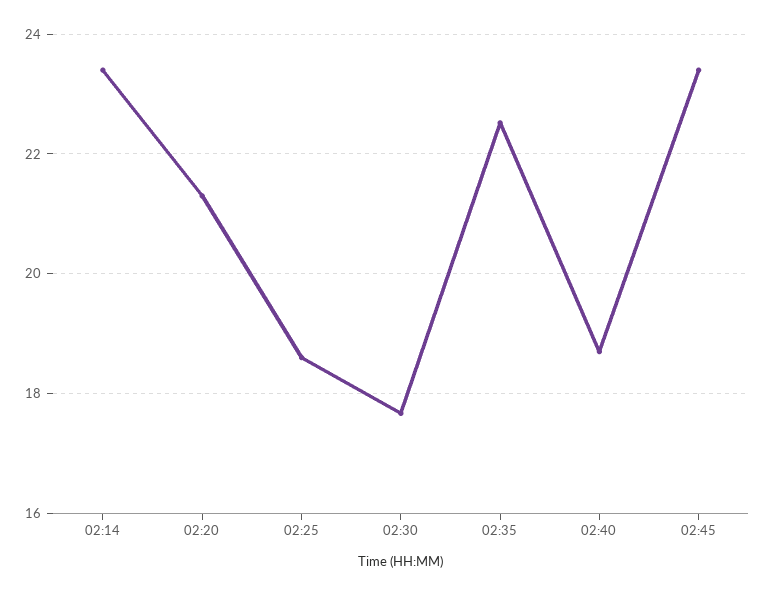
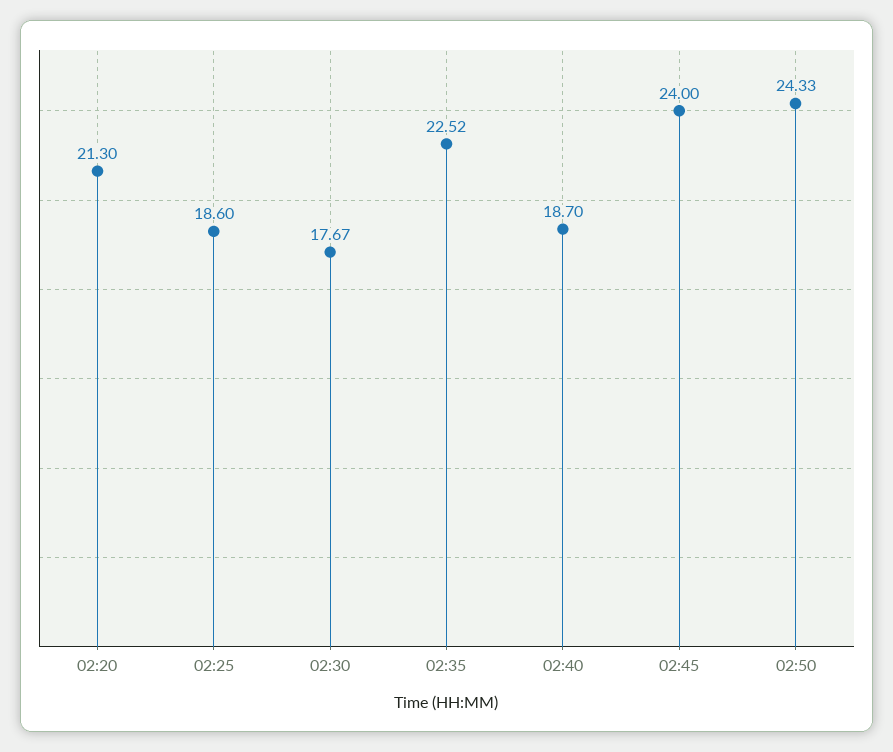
02:14: 23.4 -> none
02:45: 23.4 -> 24
02:50: none -> 24.33

